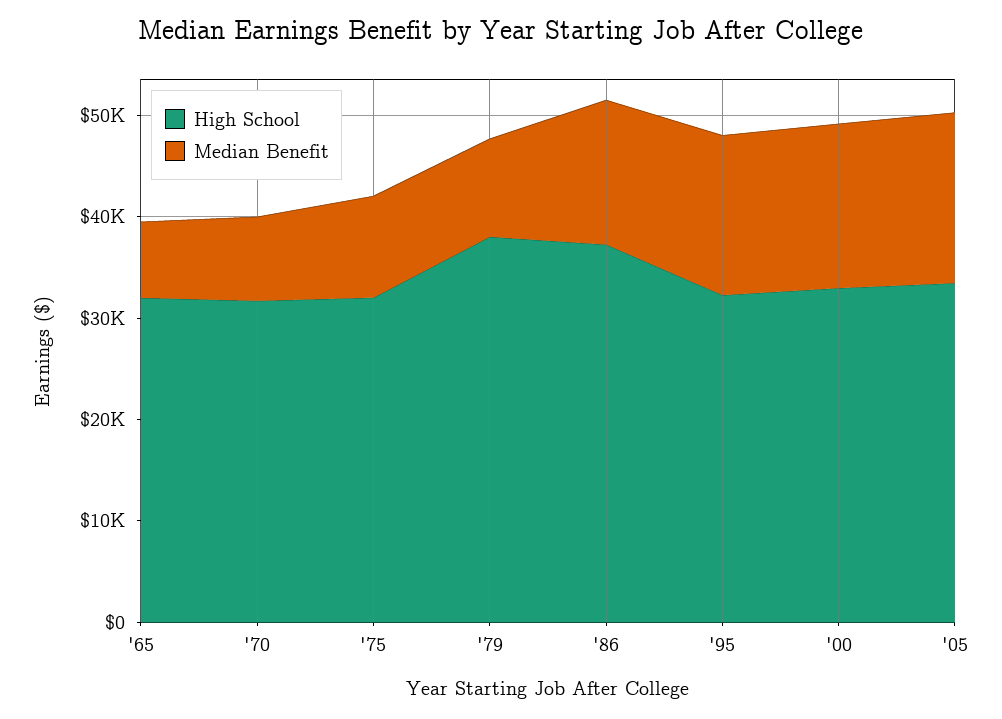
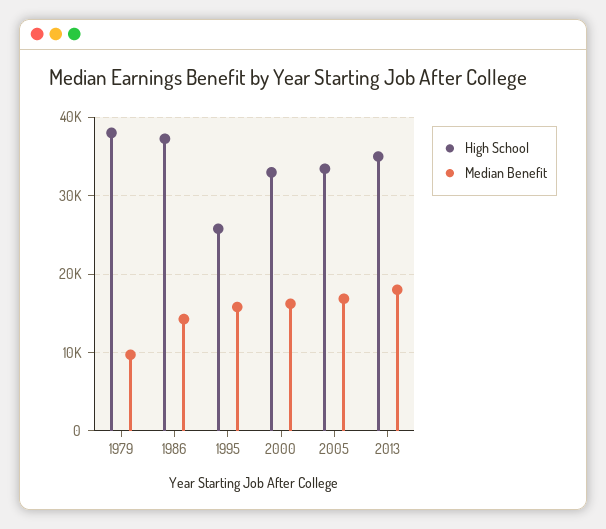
High School, '65: 32000 -> none
Median Benefit, '65: 8000 -> none
High School, '70: 32000 -> none
Median Benefit, '70: 8000 -> none
High School, '75: 32000 -> none
Median Benefit, '75: 10000 -> none
High School, '95: 32000 -> 26000
High School, 2013: none -> 35000
Median Benefit, 2013: none -> 18000

